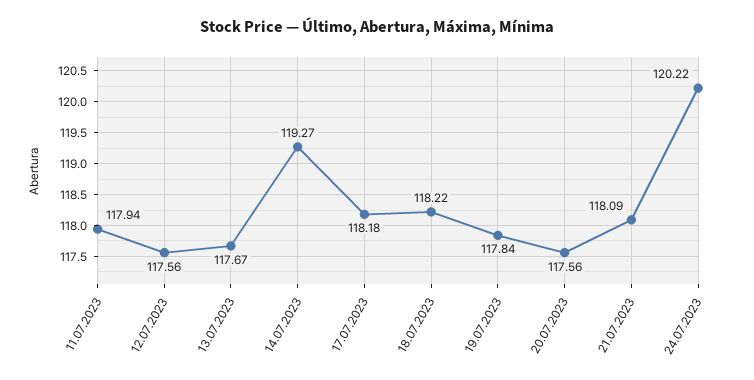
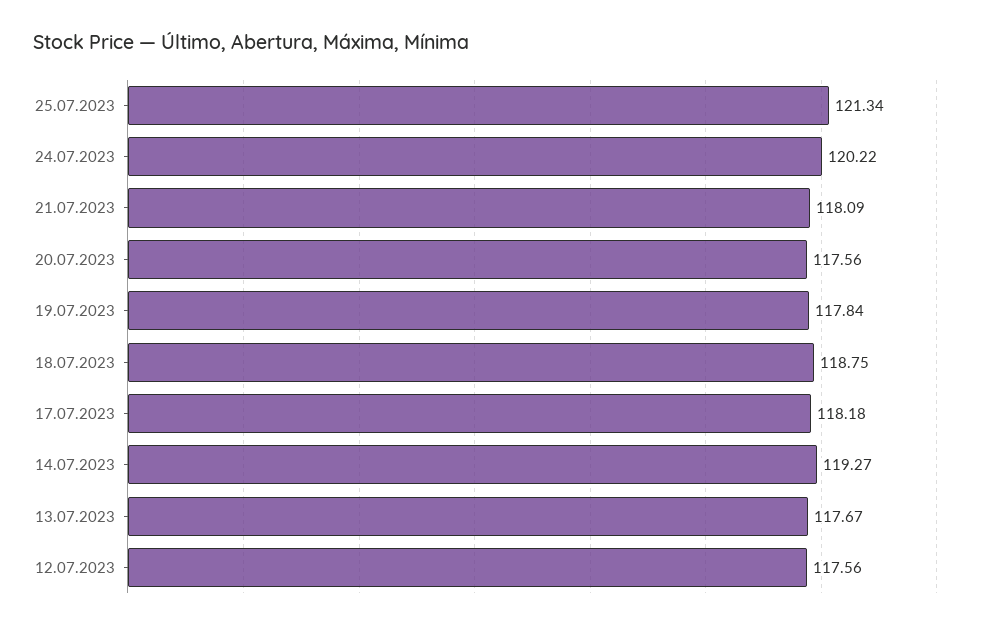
11.07.2023: 117.94 -> none
18.07.2023: 118.22 -> 118.75
25.07.2023: none -> 121.34

